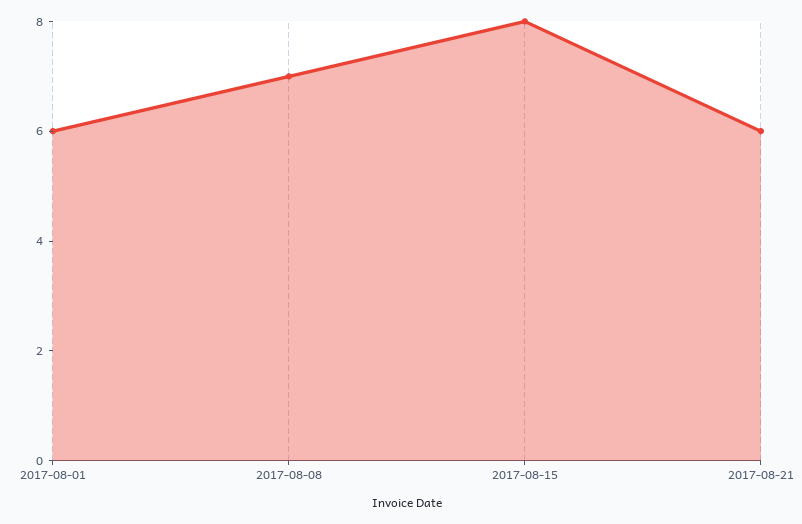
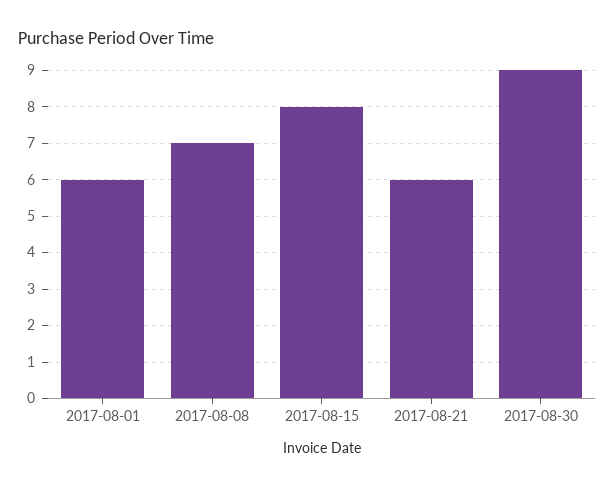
2017-08-30: none -> 9

